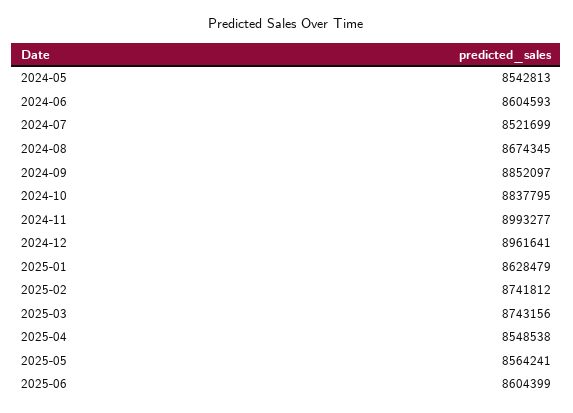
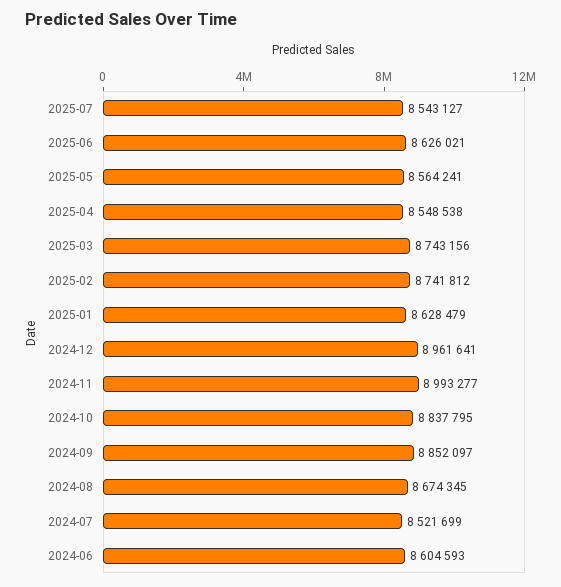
2024-05: 8542813 -> none
2025-06: 8604399 -> 8626021
2025-07: none -> 8543127

